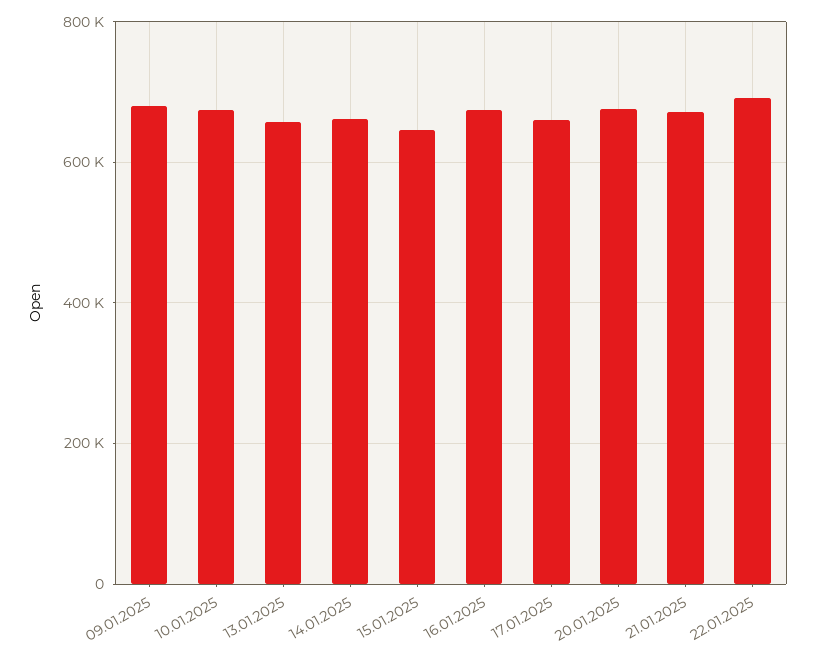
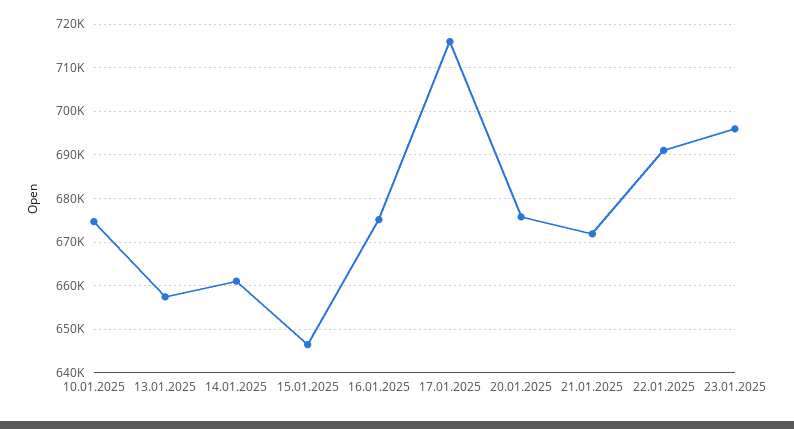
09.01.2025: 680000 -> none
17.01.2025: 660000 -> 716000
23.01.2025: none -> 696000

